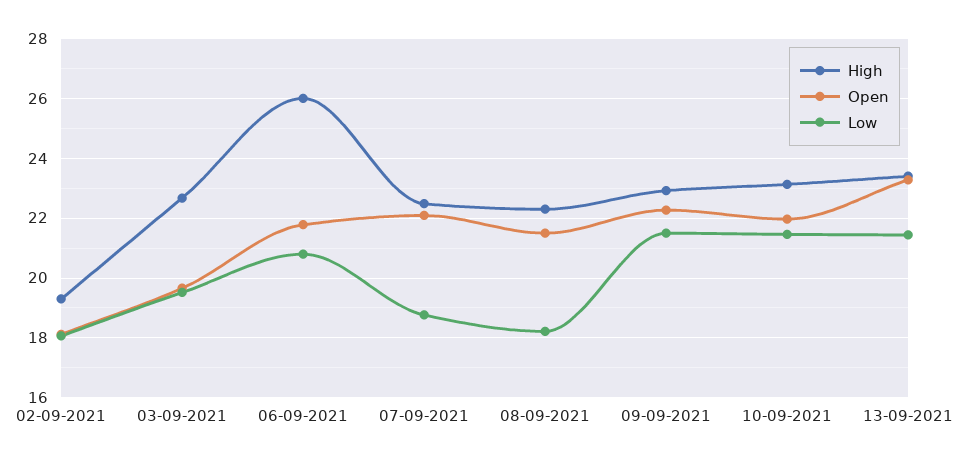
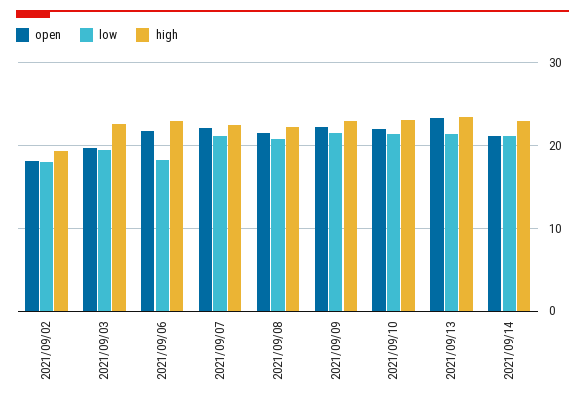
High, 06-09-2021: 26 -> 23
Low, 06-09-2021: 20.75 -> 18
Low, 07-09-2021: 18.75 -> 21
Low, 08-09-2021: 18.25 -> 21
Open, 2021/09/14: none -> 21
Low, 2021/09/14: none -> 21
High, 2021/09/14: none -> 23

